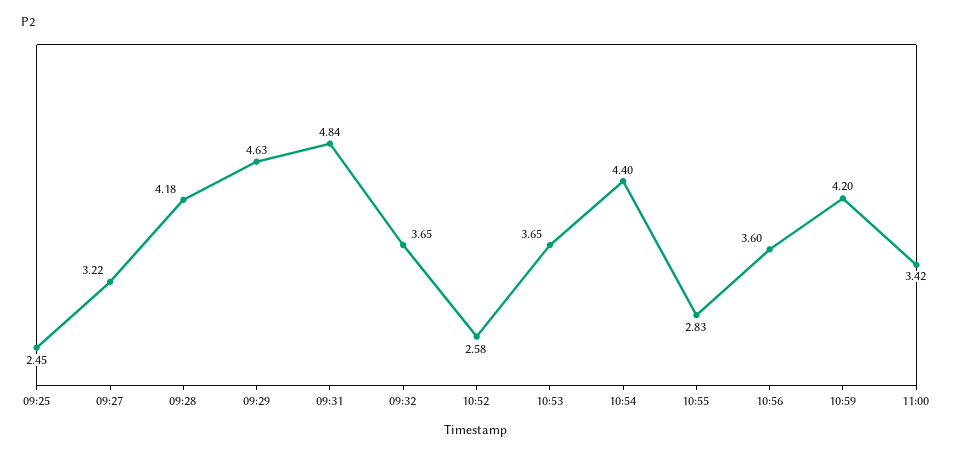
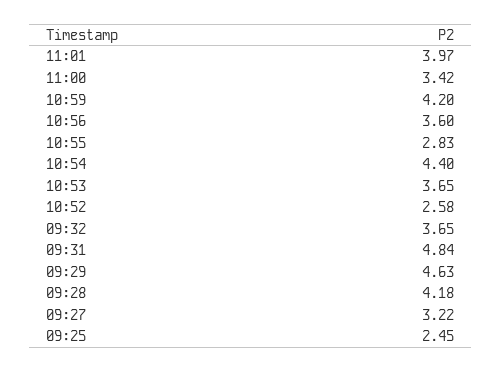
11:01: none -> 3.97

